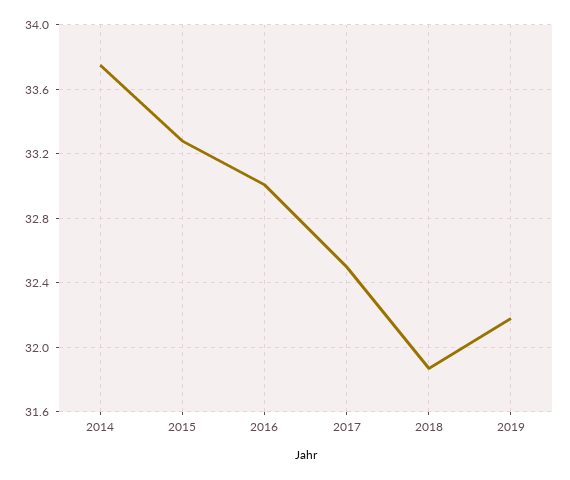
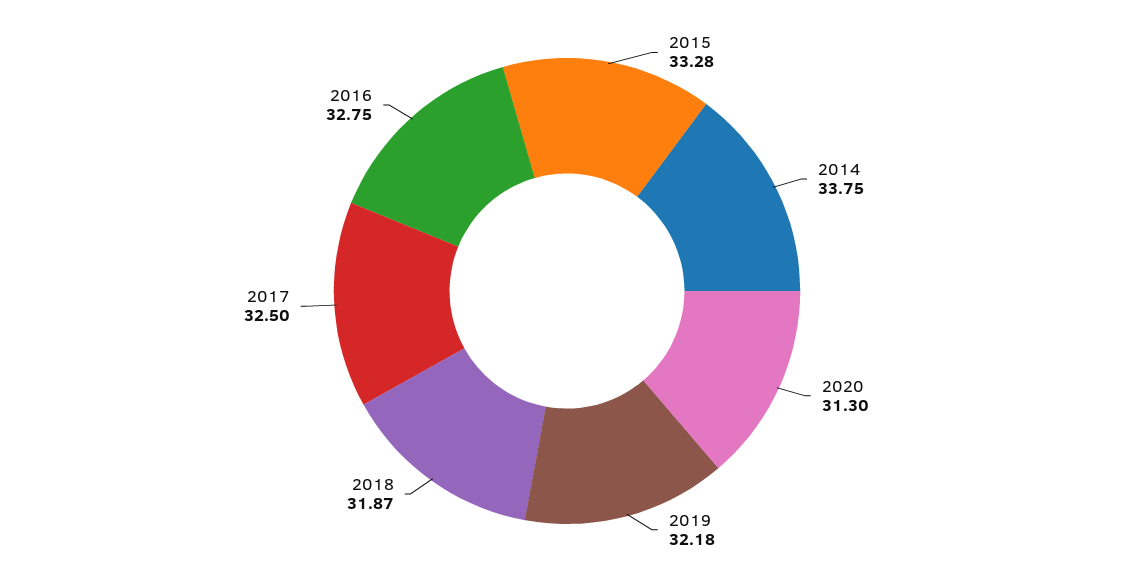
2016: 33 -> 32.75
2020: none -> 31.3

